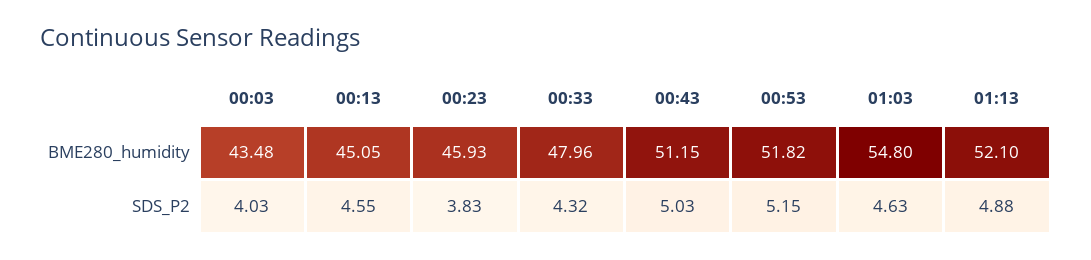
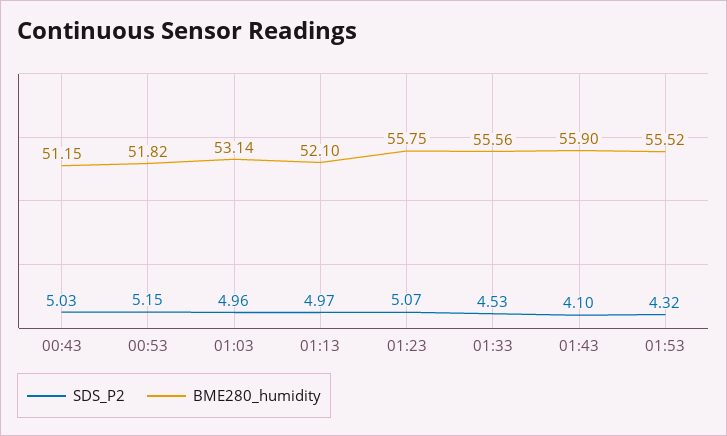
BME280_humidity, 00:03: 43.48 -> none
BME280_humidity, 00:13: 45.05 -> none
BME280_humidity, 00:23: 45.93 -> none
BME280_humidity, 00:33: 47.96 -> none
BME280_humidity, 01:03: 54.8 -> 53.14
SDS_P2, 00:03: 4.03 -> none
SDS_P2, 00:13: 4.55 -> none
SDS_P2, 00:23: 3.83 -> none
SDS_P2, 00:33: 4.32 -> none
SDS_P2, 01:03: 4.63 -> 4.96
SDS_P2, 01:13: 4.88 -> 4.97
SDS_P2, 01:23: none -> 5.07
BME280_humidity, 01:23: none -> 55.75
SDS_P2, 01:33: none -> 4.53
BME280_humidity, 01:33: none -> 55.56
SDS_P2, 01:43: none -> 4.1
BME280_humidity, 01:43: none -> 55.9
SDS_P2, 01:53: none -> 4.32
BME280_humidity, 01:53: none -> 55.52

